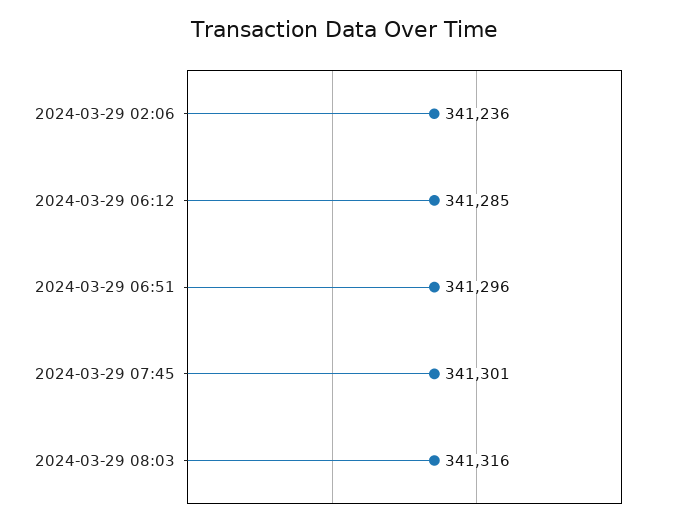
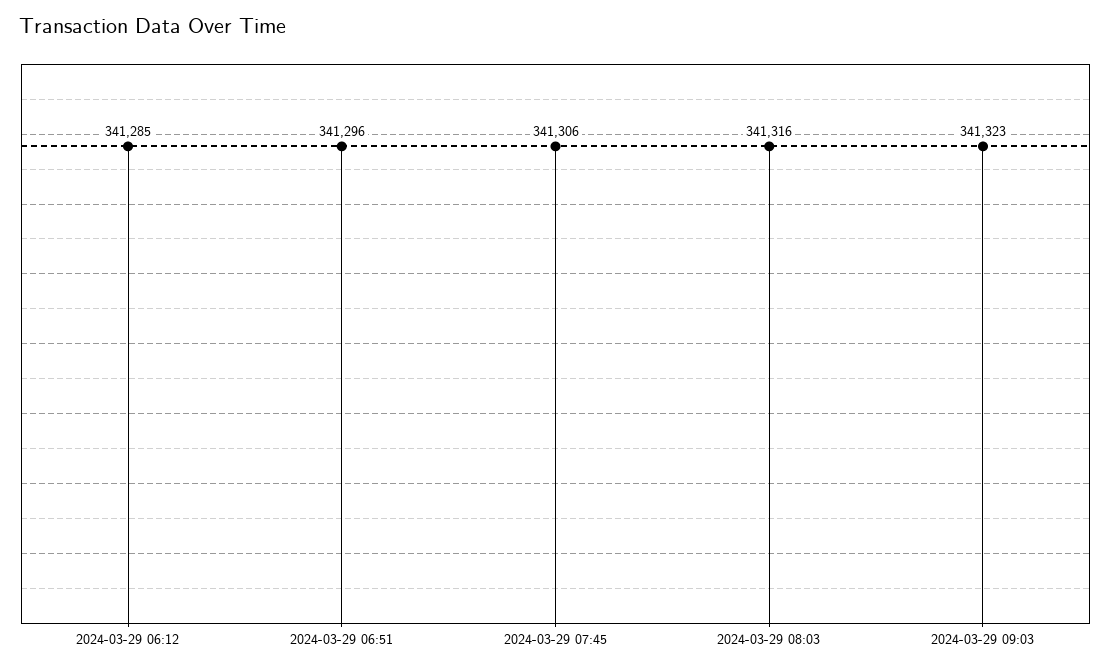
2024-03-29 02:06: 341236 -> none
2024-03-29 07:45: 341301 -> 341306
2024-03-29 09:03: none -> 341323

